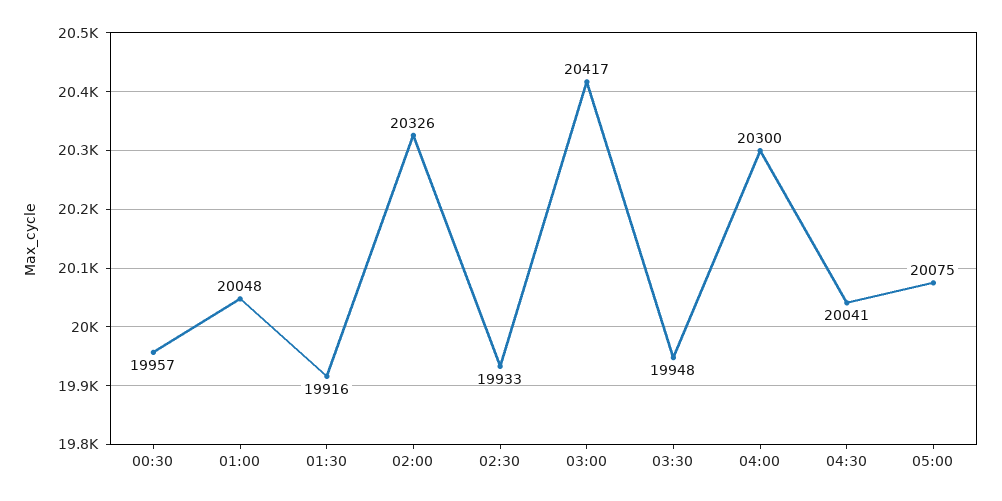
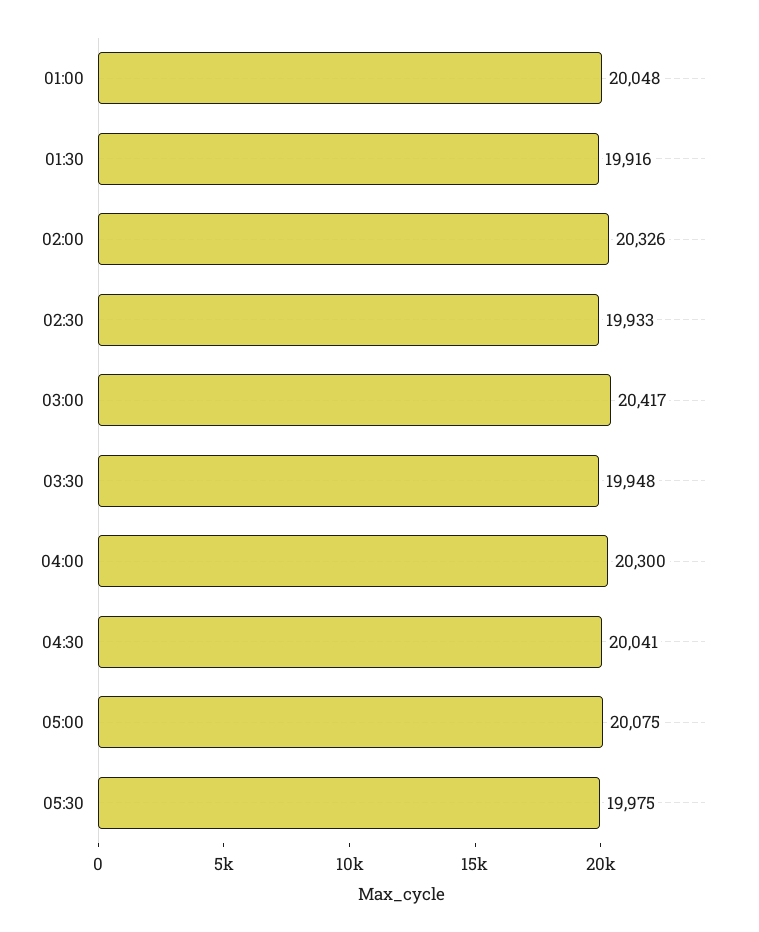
00:30: 19957 -> none
05:30: none -> 19975

